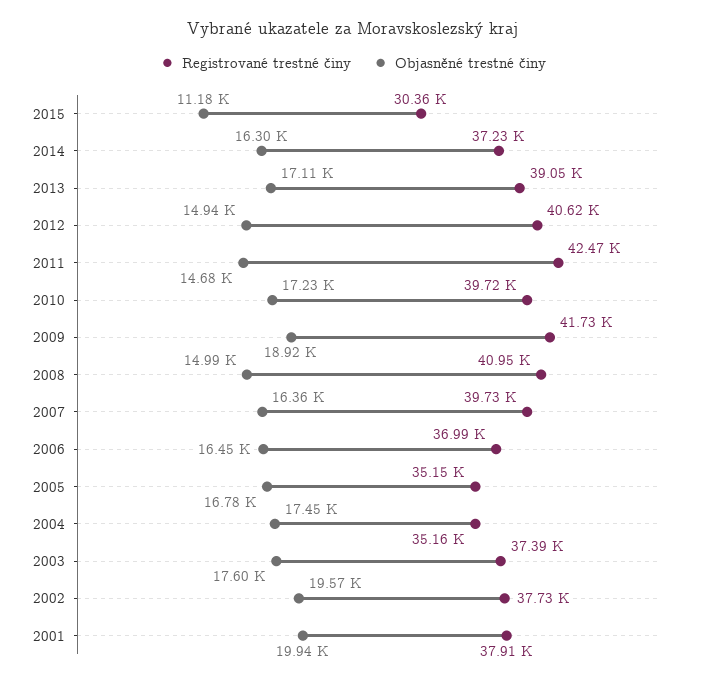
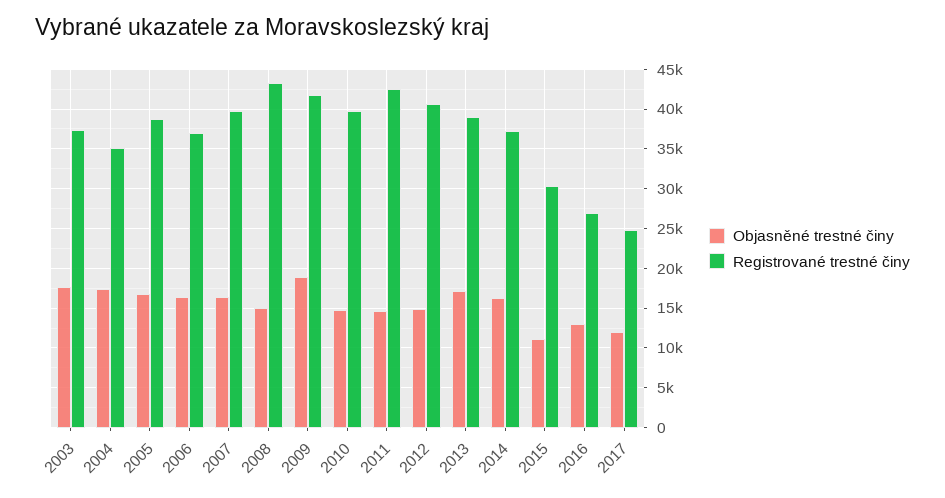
Objasněné trestné činy, 2010: 17230 -> 15000
Registrované trestné činy, 2008: 40950 -> 43000
Registrované trestné činy, 2005: 35150 -> 39000
Registrované trestné činy, 2002: 37730 -> none
Objasněné trestné činy, 2002: 19570 -> none
Registrované trestné činy, 2001: 37910 -> none
Objasněné trestné činy, 2001: 19940 -> none
Objasněné trestné činy, 2016: none -> 13000
Registrované trestné činy, 2016: none -> 27000
Objasněné trestné činy, 2017: none -> 12000
Registrované trestné činy, 2017: none -> 25000

